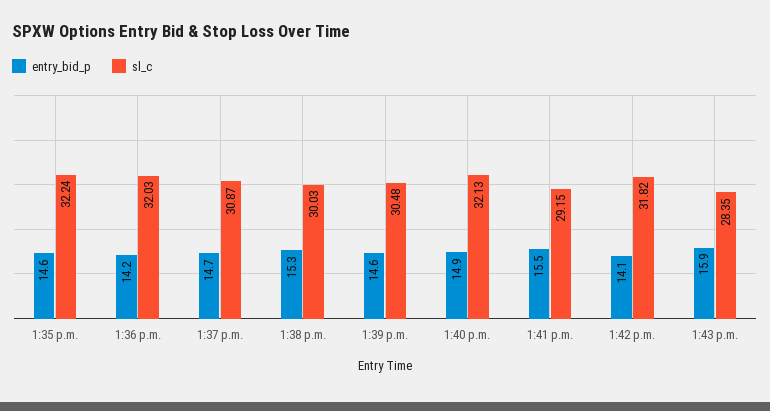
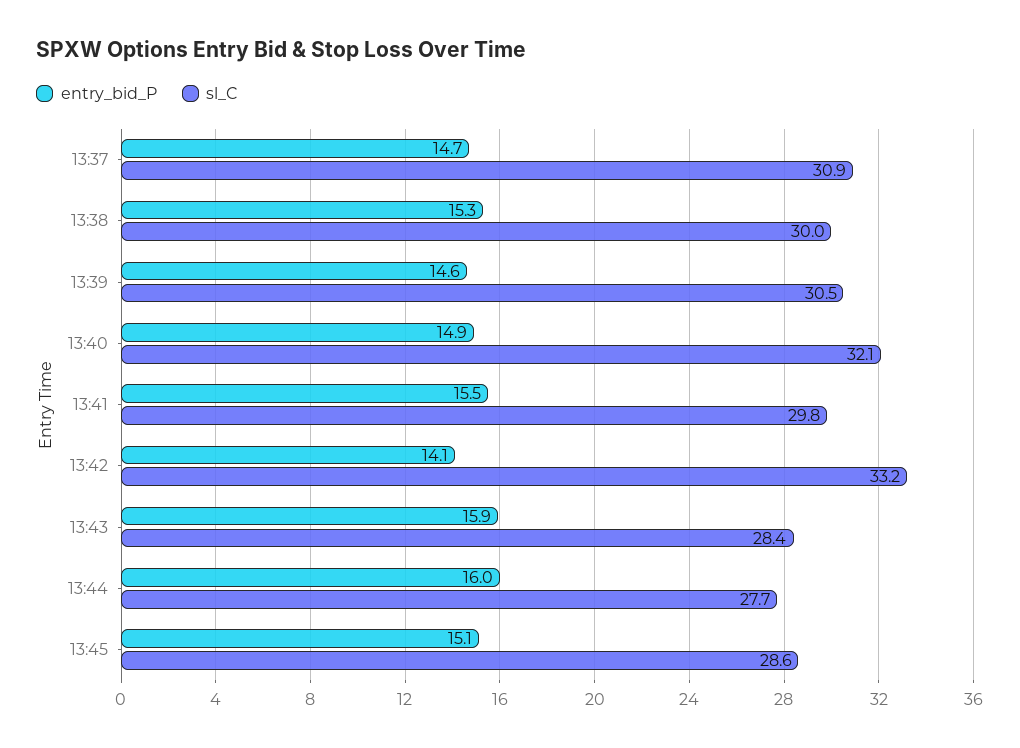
entry_bid_p, 1:35 p.m.: 14.6 -> none
sl_c, 1:35 p.m.: 32.24 -> none
entry_bid_p, 1:36 p.m.: 14.2 -> none
sl_c, 1:36 p.m.: 32.03 -> none
sl_c, 1:41 p.m.: 29.15 -> 29.8
sl_c, 1:42 p.m.: 31.82 -> 33.2
entry_bid_p, 13:44: none -> 16
sl_c, 13:44: none -> 27.7
entry_bid_p, 13:45: none -> 15.1
sl_c, 13:45: none -> 28.6

